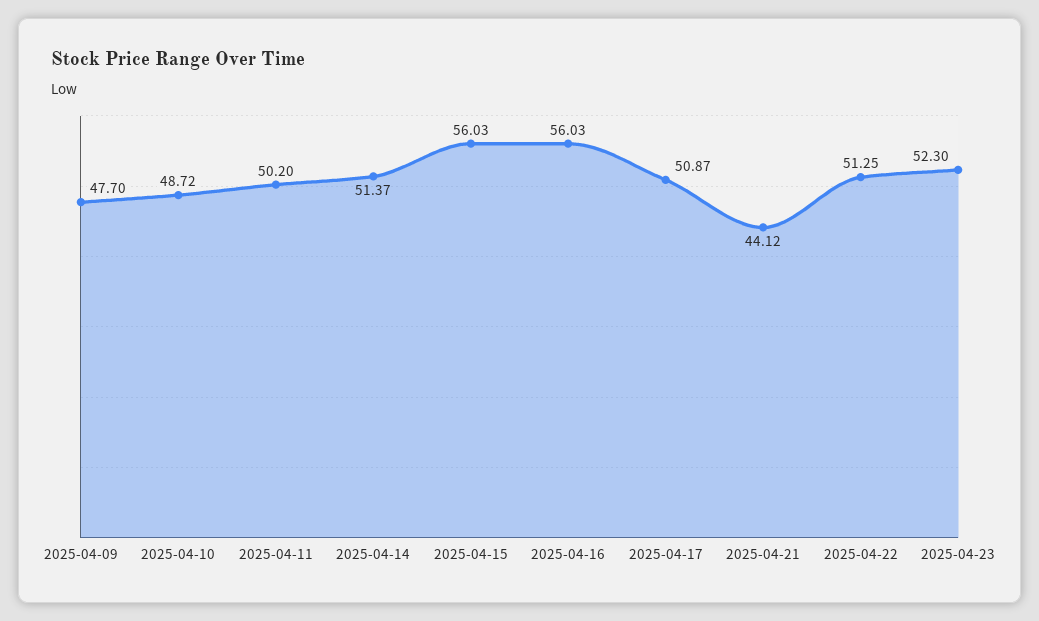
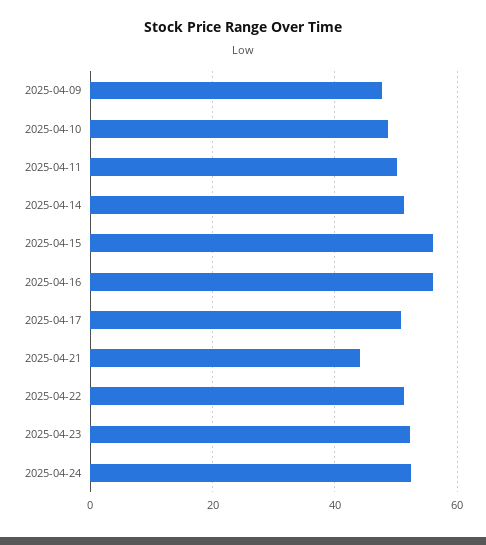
2025-04-24: none -> 52

